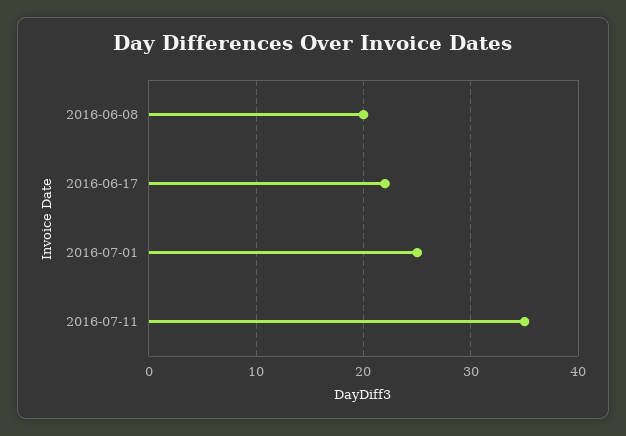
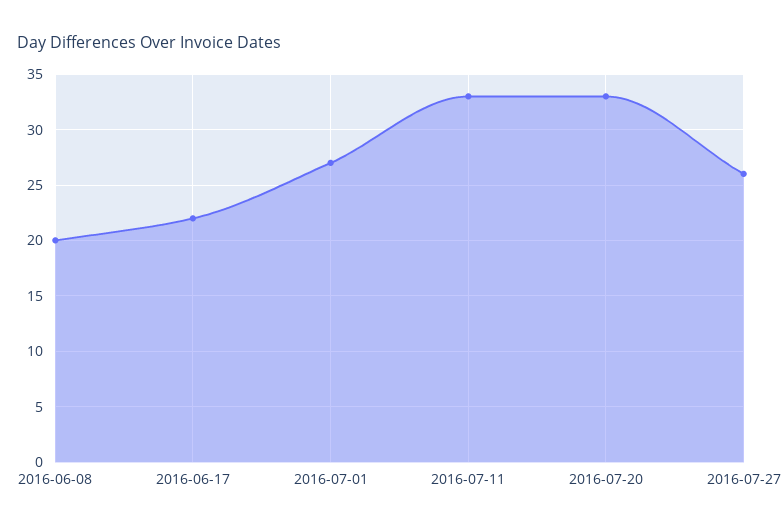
2016-07-01: 25 -> 27
2016-07-11: 35 -> 33
2016-07-20: none -> 33
2016-07-27: none -> 26

